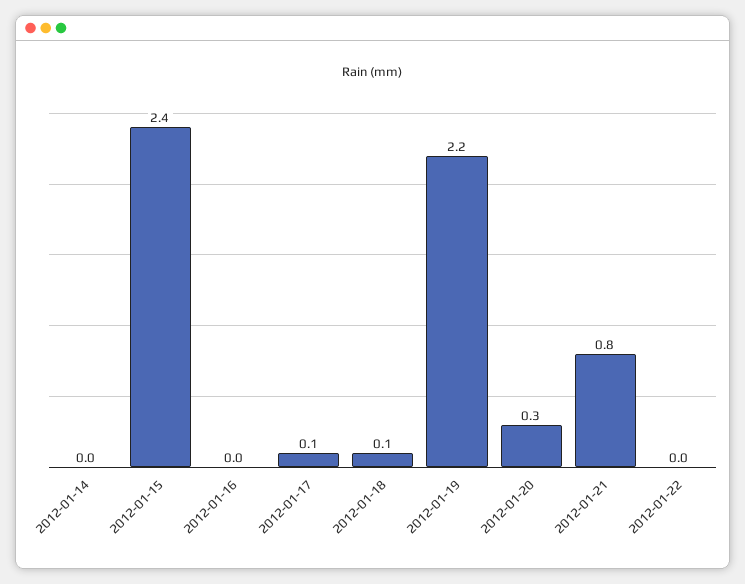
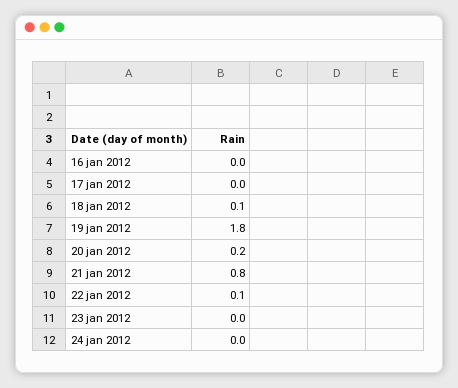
2012-01-14: 0 -> none
2012-01-15: 2.4 -> none
2012-01-17: 0.1 -> 0
2012-01-19: 2.2 -> 1.8
2012-01-20: 0.3 -> 0.2
2012-01-22: 0 -> 0.1
23 jan 2012: none -> 0
24 jan 2012: none -> 0

